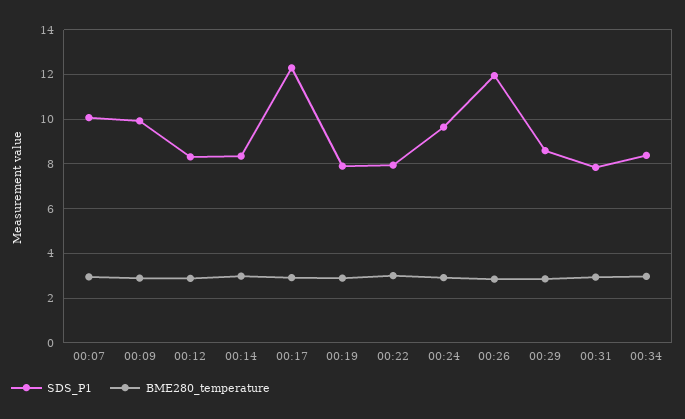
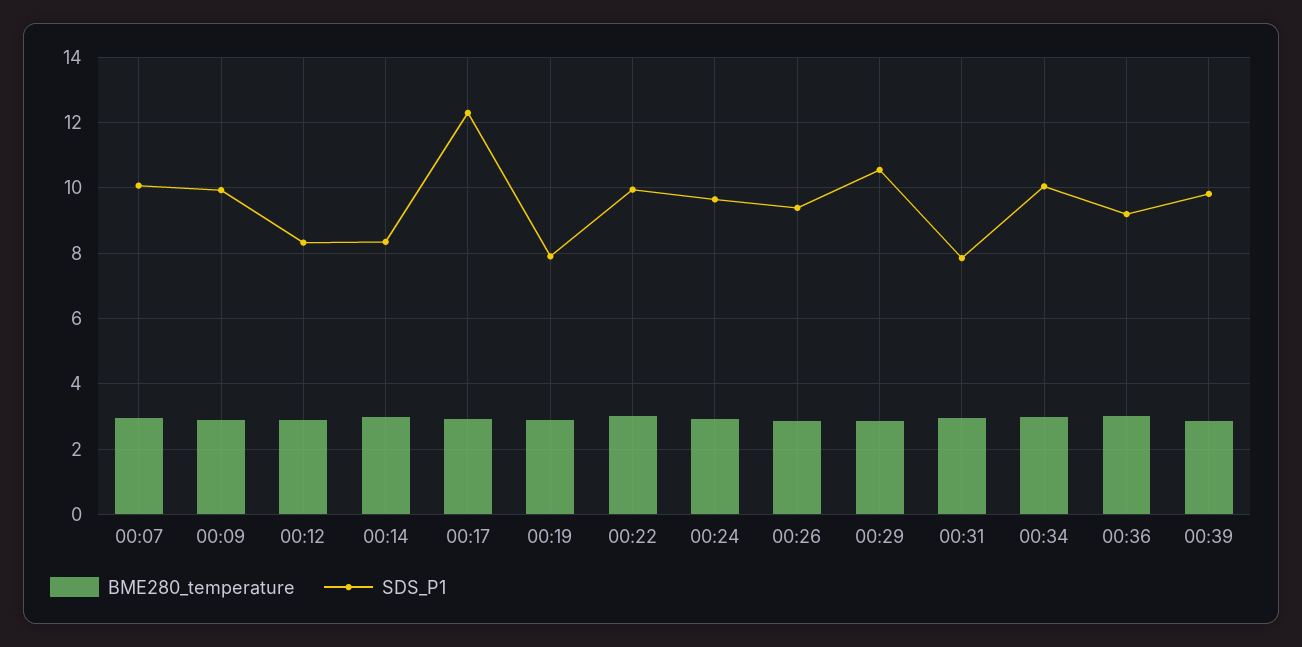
SDS_P1, 00:22: 8 -> 10
SDS_P1, 00:26: 12 -> 9.4
SDS_P1, 00:29: 8.5 -> 10.6
SDS_P1, 00:34: 8.5 -> 10
BME280_temperature, 00:36: none -> 3
SDS_P1, 00:36: none -> 9.2
BME280_temperature, 00:39: none -> 2.8
SDS_P1, 00:39: none -> 9.8

